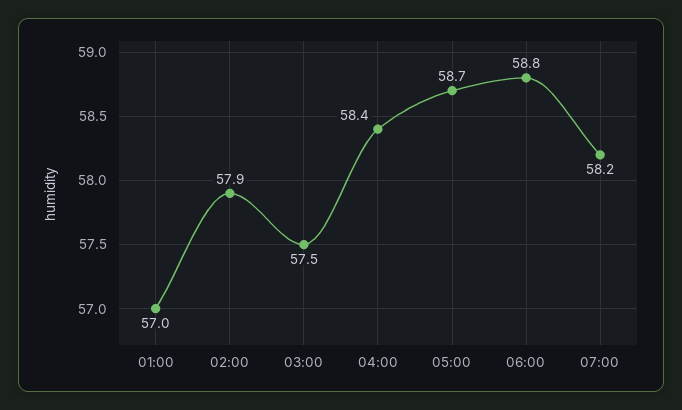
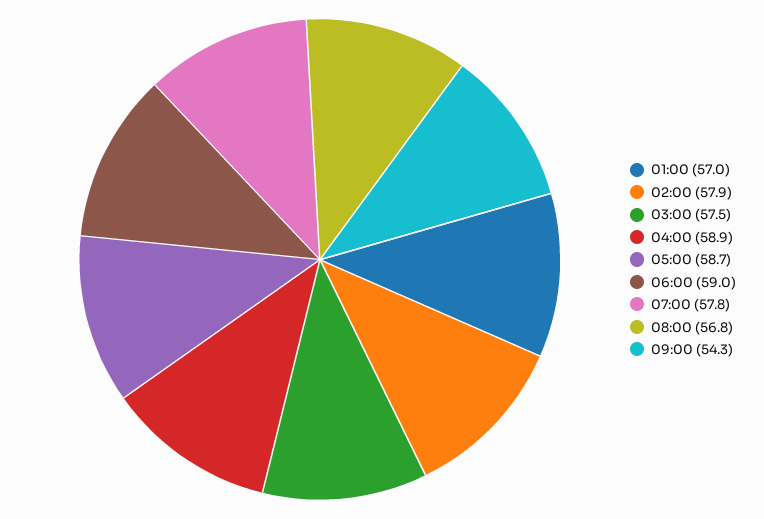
04:00: 58.4 -> 58.9
06:00: 58.8 -> 59
07:00: 58.2 -> 57.8
08:00: none -> 56.8
09:00: none -> 54.3

